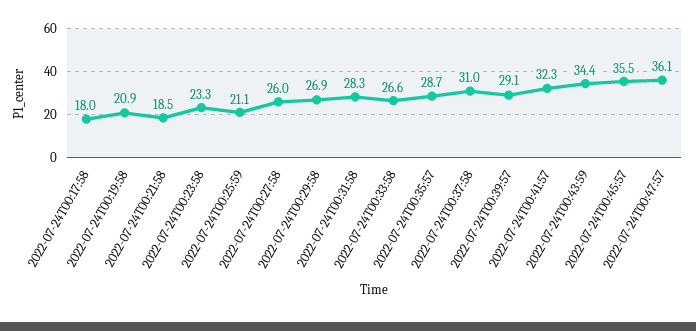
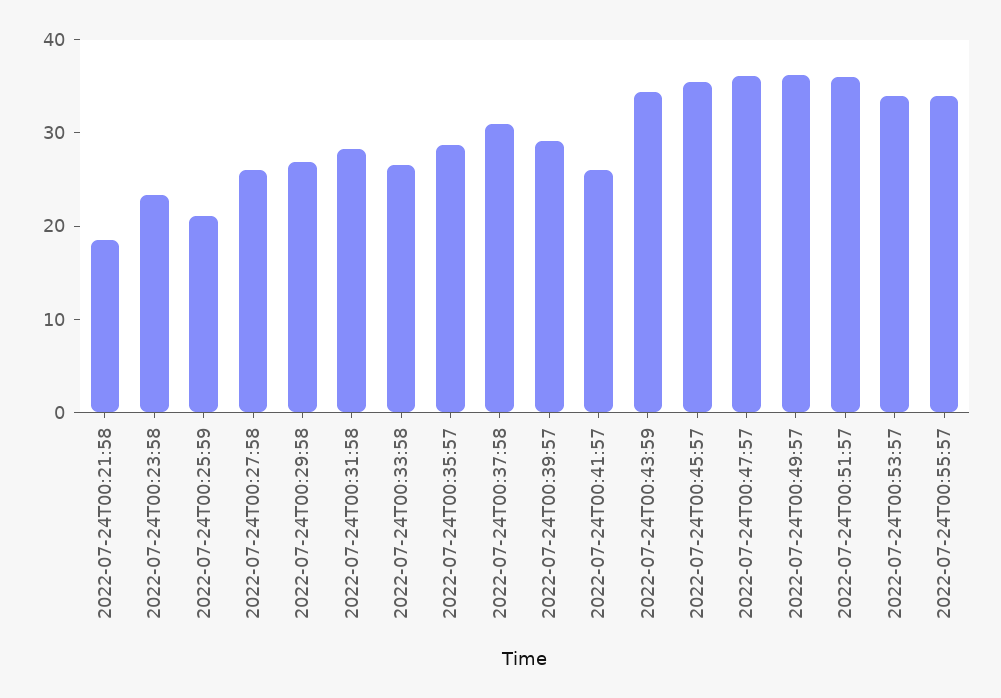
2022-07-24T00:17:58: 18 -> none
2022-07-24T00:19:58: 20.9 -> none
2022-07-24T00:41:57: 32.3 -> 26
2022-07-24T00:49:57: none -> 36
2022-07-24T00:51:57: none -> 36
2022-07-24T00:53:57: none -> 34
2022-07-24T00:55:57: none -> 34

